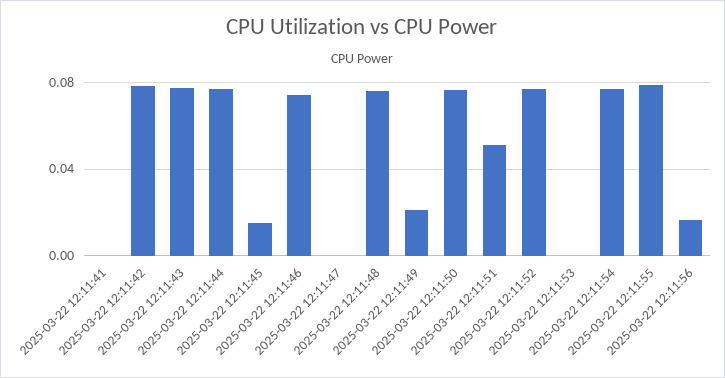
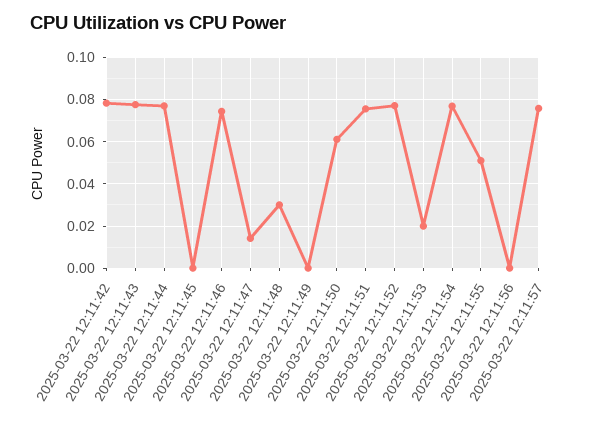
2025-03-22 12:11:41: 0 -> none
2025-03-22 12:11:45: 0.015 -> 0
2025-03-22 12:11:47: 0 -> 0.015
2025-03-22 12:11:48: 0.075 -> 0.03
2025-03-22 12:11:49: 0.02 -> 0
2025-03-22 12:11:50: 0.075 -> 0.06
2025-03-22 12:11:51: 0.05 -> 0.075
2025-03-22 12:11:53: 0 -> 0.02
2025-03-22 12:11:55: 0.08 -> 0.05
2025-03-22 12:11:56: 0.015 -> 0
2025-03-22 12:11:57: none -> 0.075

